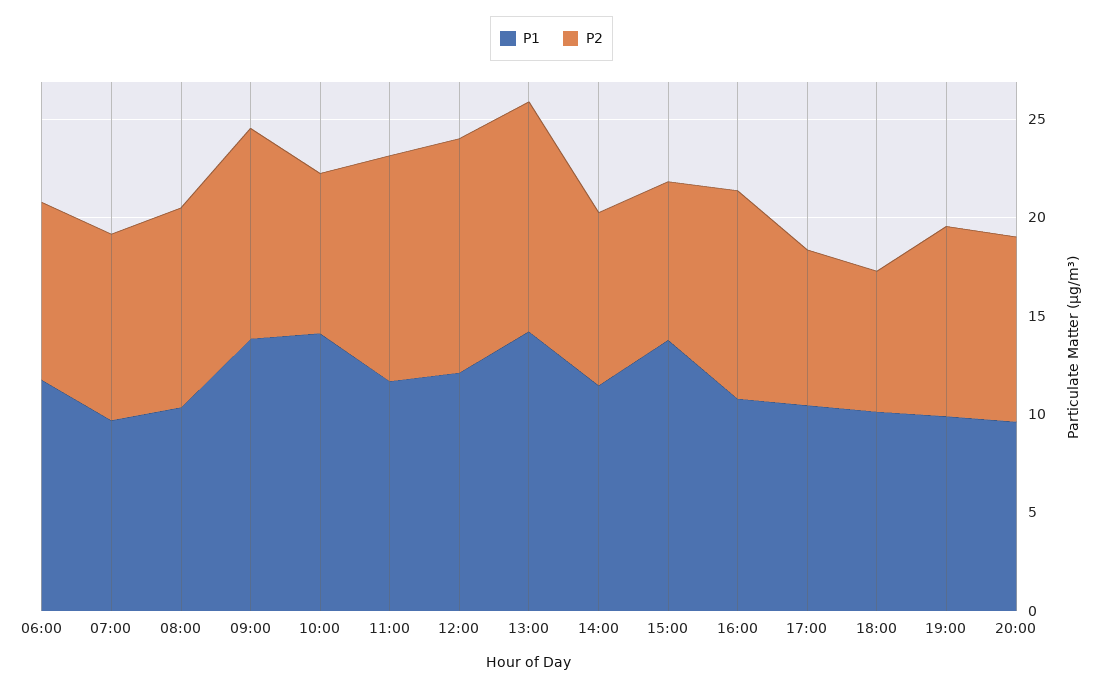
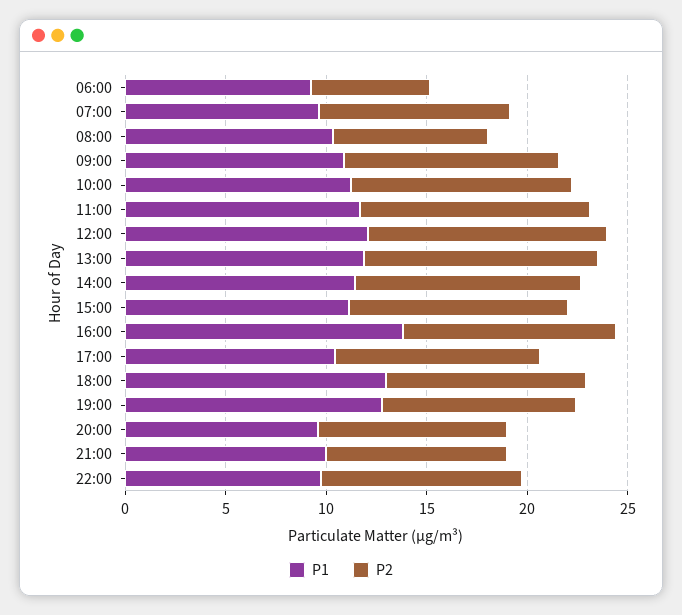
P1, 06:00: 12 -> 9
P2, 06:00: 9 -> 6
P2, 08:00: 10 -> 8
P1, 09:00: 14 -> 11
P1, 10:00: 14 -> 11
P2, 10:00: 8 -> 11
P1, 13:00: 14 -> 12
P2, 14:00: 9 -> 11
P1, 15:00: 14 -> 11
P2, 15:00: 8 -> 11
P1, 16:00: 11 -> 14
P2, 17:00: 8 -> 10
P1, 18:00: 10 -> 13
P2, 18:00: 7 -> 10
P1, 19:00: 10 -> 13
P1, 21:00: none -> 10
P2, 21:00: none -> 9
P1, 22:00: none -> 10
P2, 22:00: none -> 10

